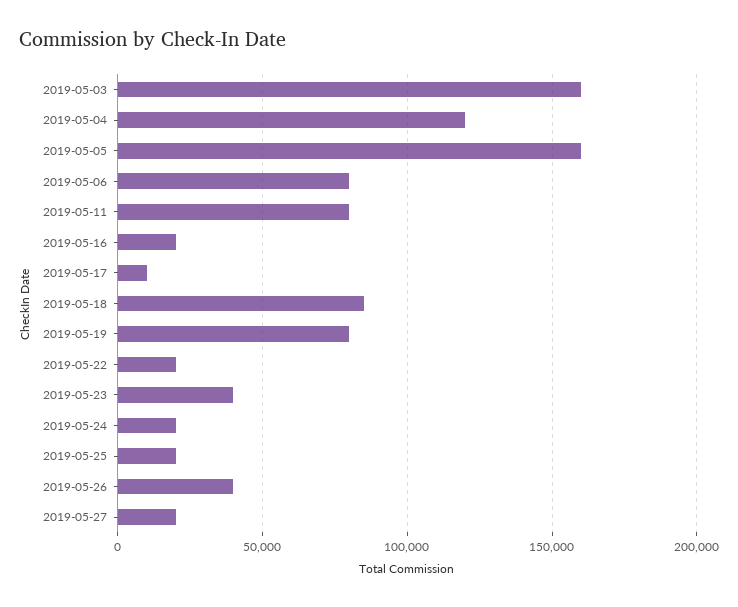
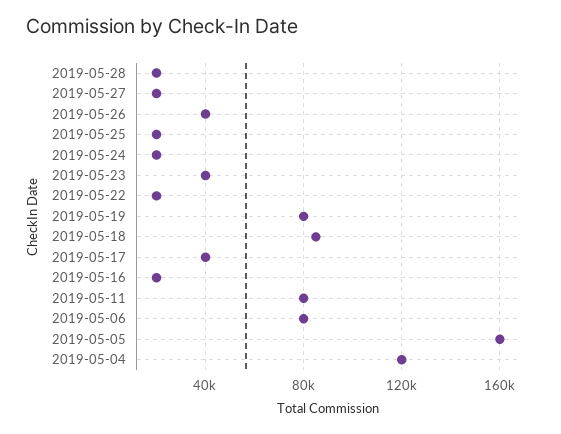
2019-05-03: 160000 -> none
2019-05-17: 10000 -> 40000
2019-05-28: none -> 20000

